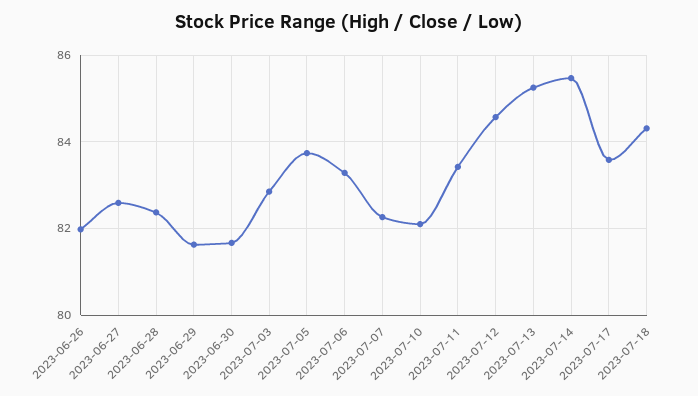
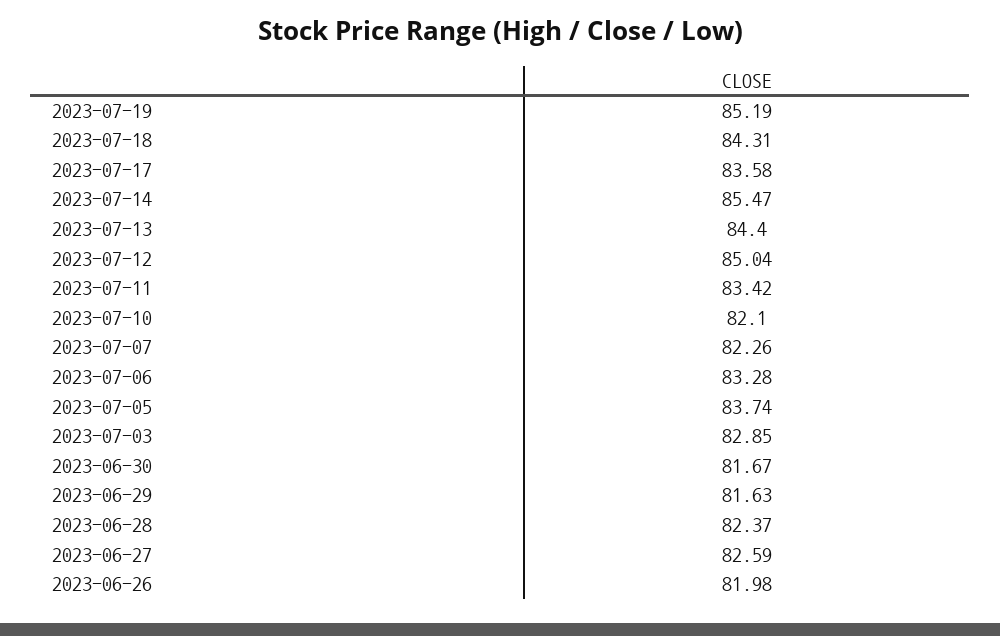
2023-07-12: 84.6 -> 85.04
2023-07-13: 85.2 -> 84.4
2023-07-19: none -> 85.19

